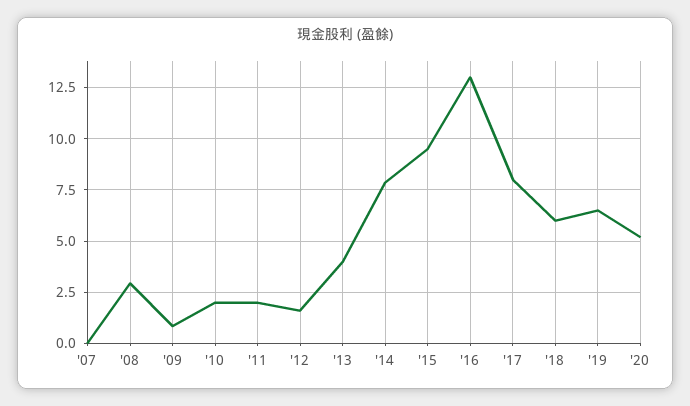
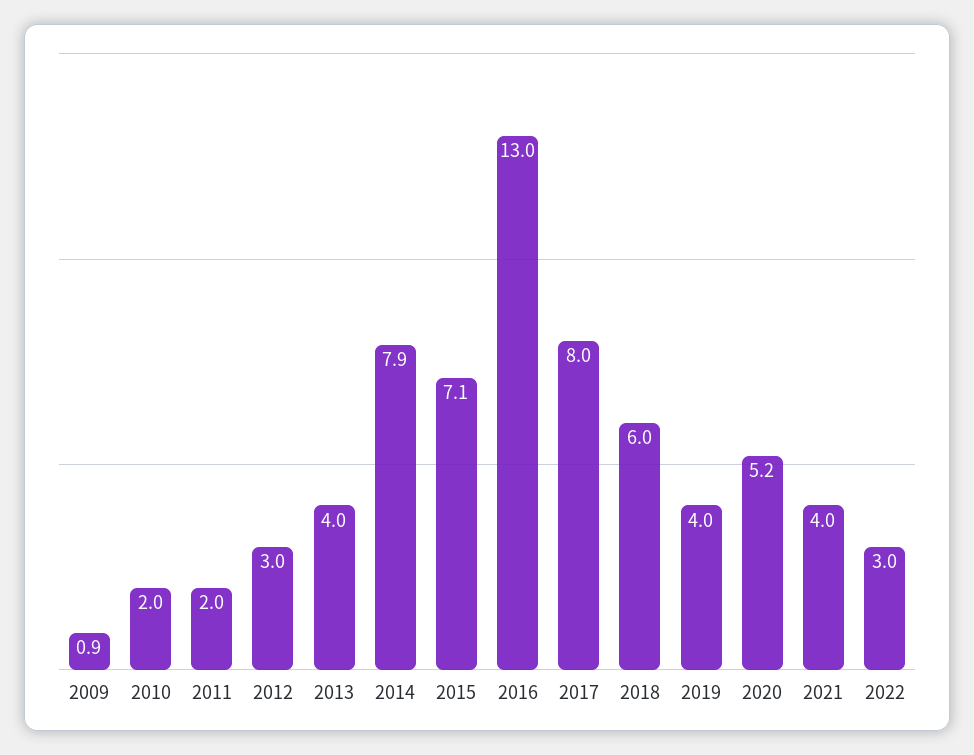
'07: 0 -> none
'08: 3 -> none
'12: 1.5 -> 3
'15: 9.5 -> 7.1
'19: 6.5 -> 4
2021: none -> 4
2022: none -> 3

